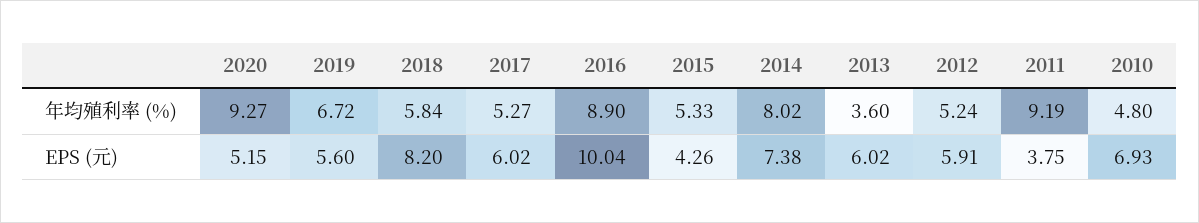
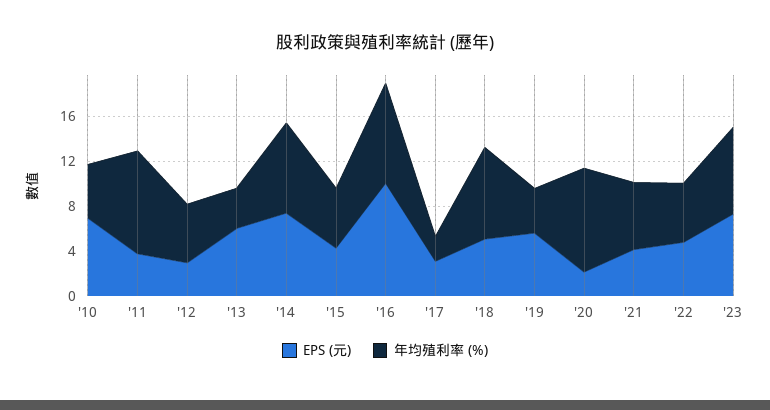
年均殖利率 (%), 2019: 6.72 -> 4
年均殖利率 (%), 2018: 5.84 -> 8
年均殖利率 (%), 2017: 5.27 -> 2
EPS (元), 2020: 5.15 -> 2
EPS (元), 2018: 8.2 -> 5
EPS (元), 2017: 6.02 -> 3
EPS (元), 2012: 5.91 -> 3
EPS (元), '21: none -> 4
年均殖利率 (%), '21: none -> 6
EPS (元), '22: none -> 5
年均殖利率 (%), '22: none -> 5
EPS (元), '23: none -> 7
年均殖利率 (%), '23: none -> 8

